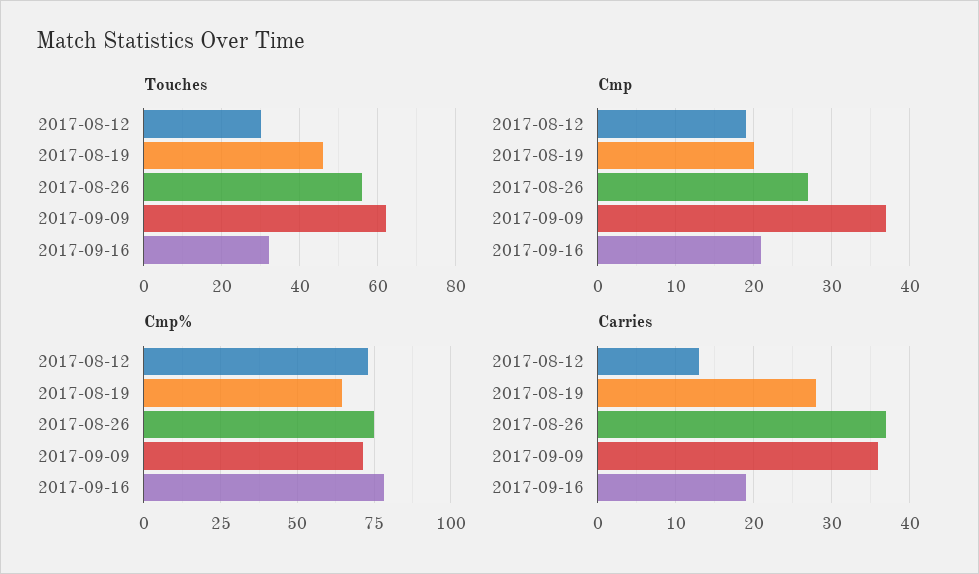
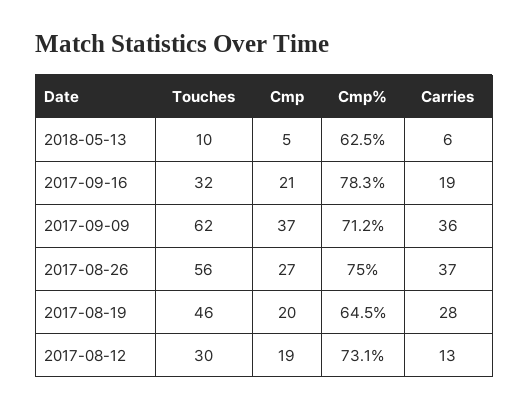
Touches, 2018-05-13: none -> 10
Cmp, 2018-05-13: none -> 5
Cmp%, 2018-05-13: none -> 62.5
Carries, 2018-05-13: none -> 6

